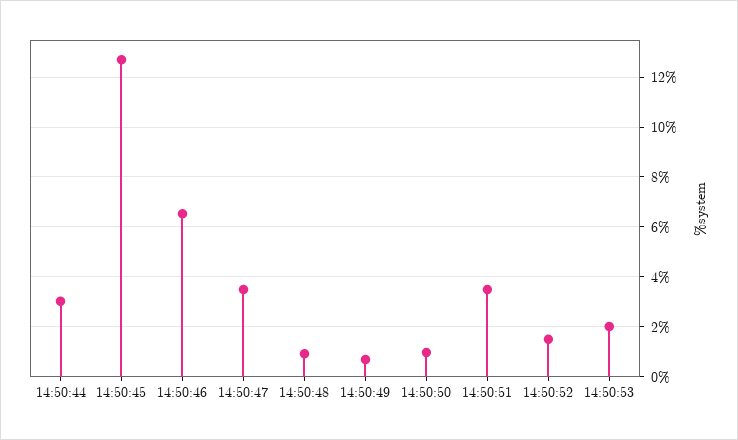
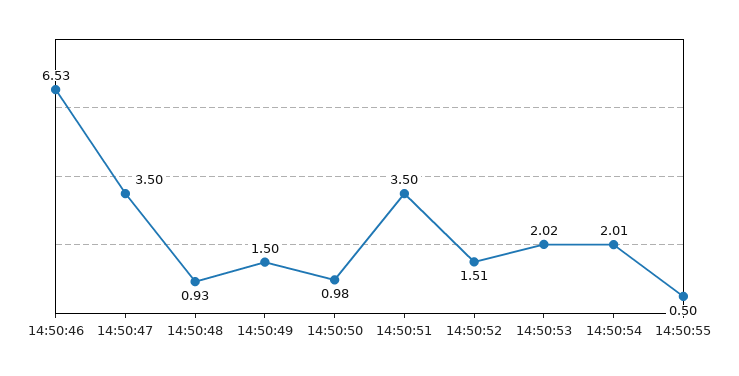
14:50:44: 3 -> none
14:50:45: 12.75 -> none
14:50:49: 0.75 -> 1.5
14:50:54: none -> 2.01
14:50:55: none -> 0.5

